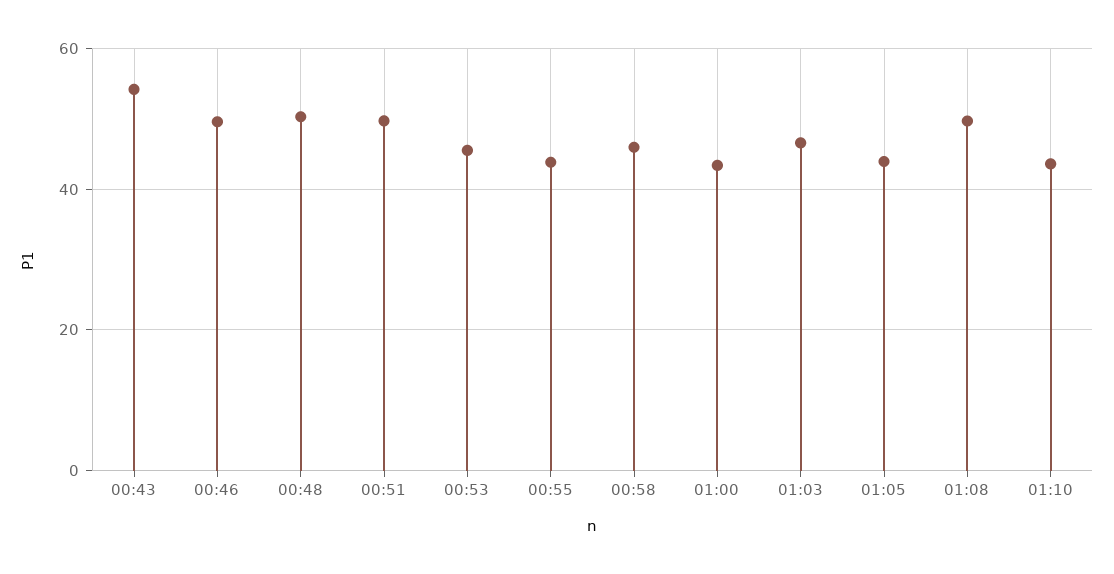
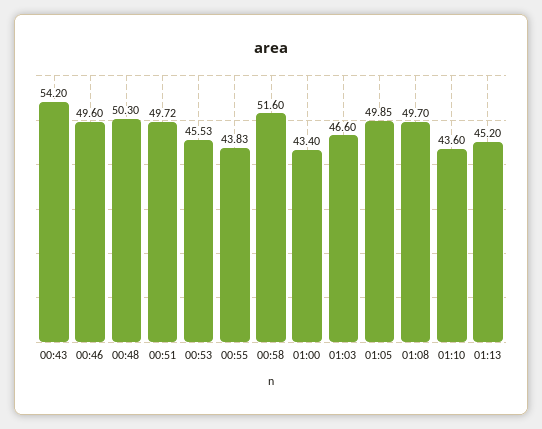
00:58: 46 -> 51.6
01:05: 44 -> 49.85
01:13: none -> 45.2

